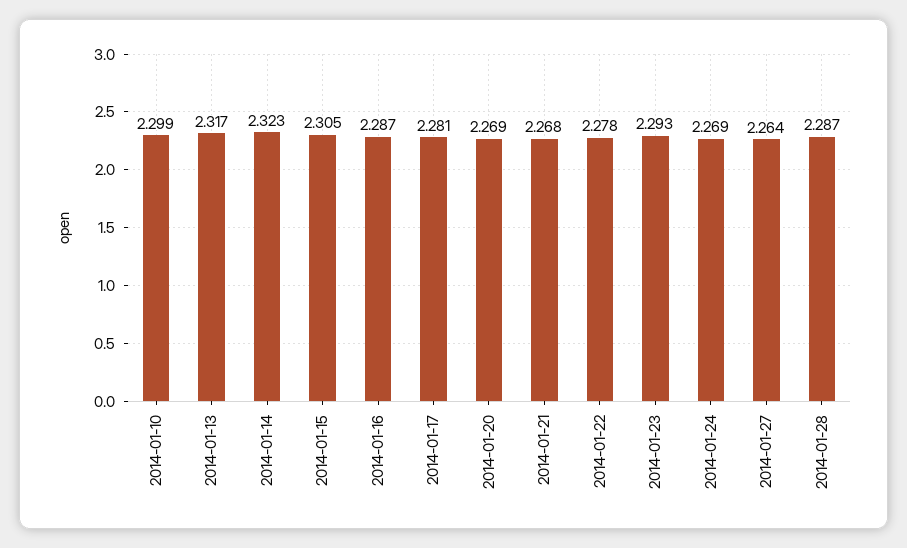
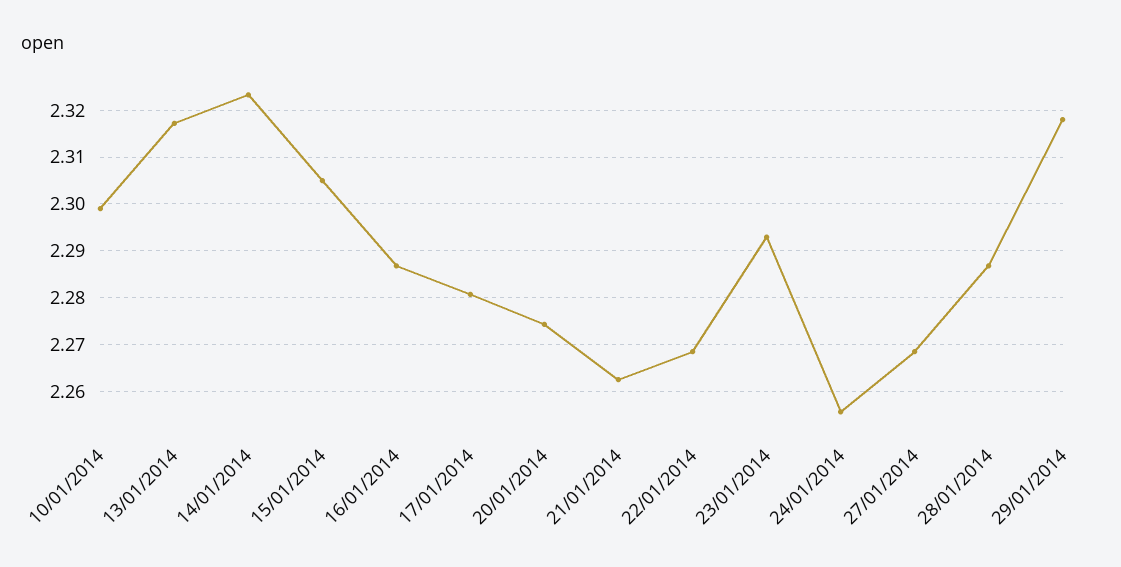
2014-01-20: 2.269 -> 2.274
2014-01-21: 2.268 -> 2.262
2014-01-22: 2.278 -> 2.268
2014-01-24: 2.269 -> 2.256
2014-01-27: 2.264 -> 2.268
29/01/2014: none -> 2.318

